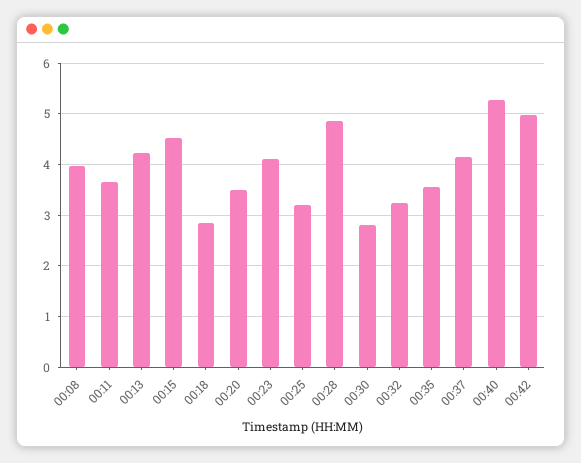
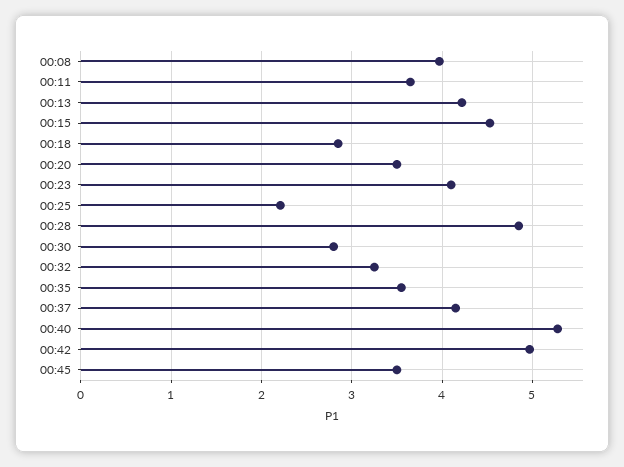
00:25: 3.2 -> 2.2
00:45: none -> 3.5

